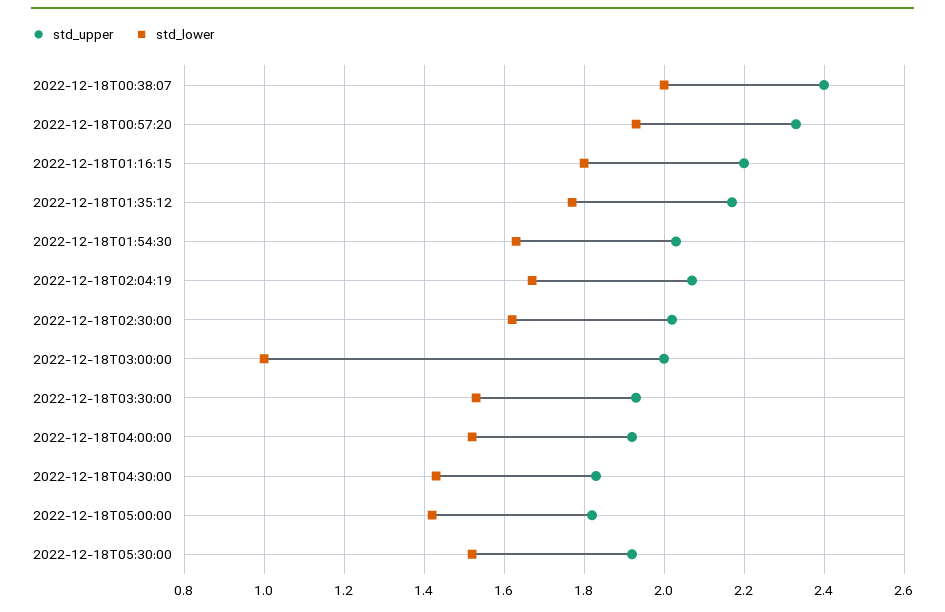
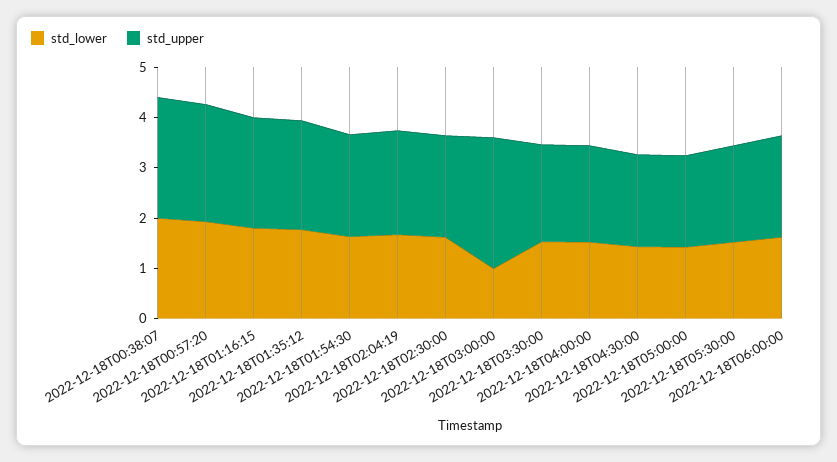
std_upper, 2022-12-18T03:00:00: 2 -> 2.6
std_lower, 2022-12-18T06:00:00: none -> 1.6
std_upper, 2022-12-18T06:00:00: none -> 2

